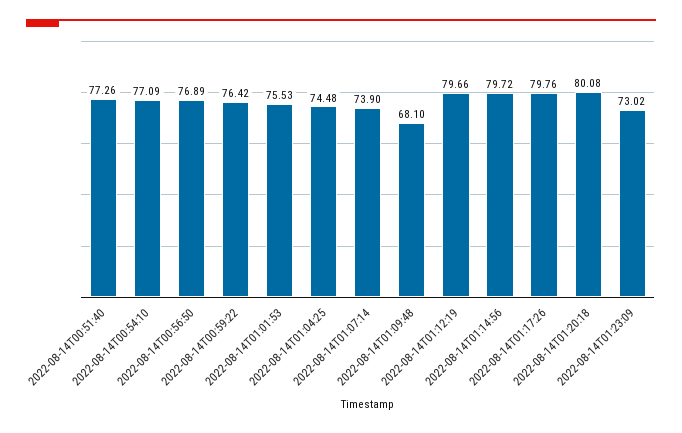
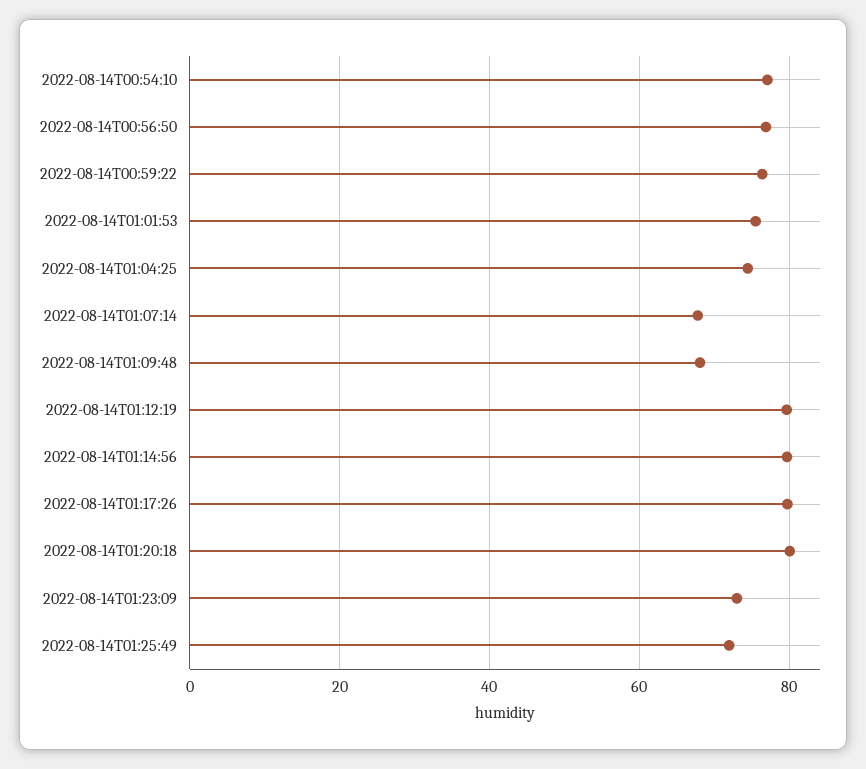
2022-08-14T00:51:40: 77.26 -> none
2022-08-14T01:07:14: 73.9 -> 68
2022-08-14T01:25:49: none -> 72

